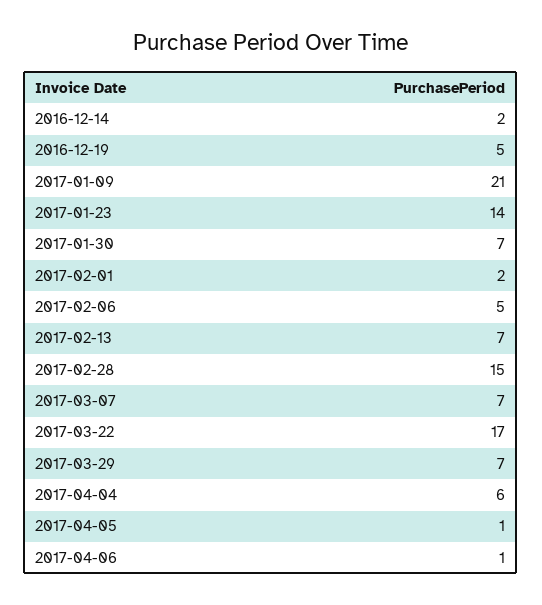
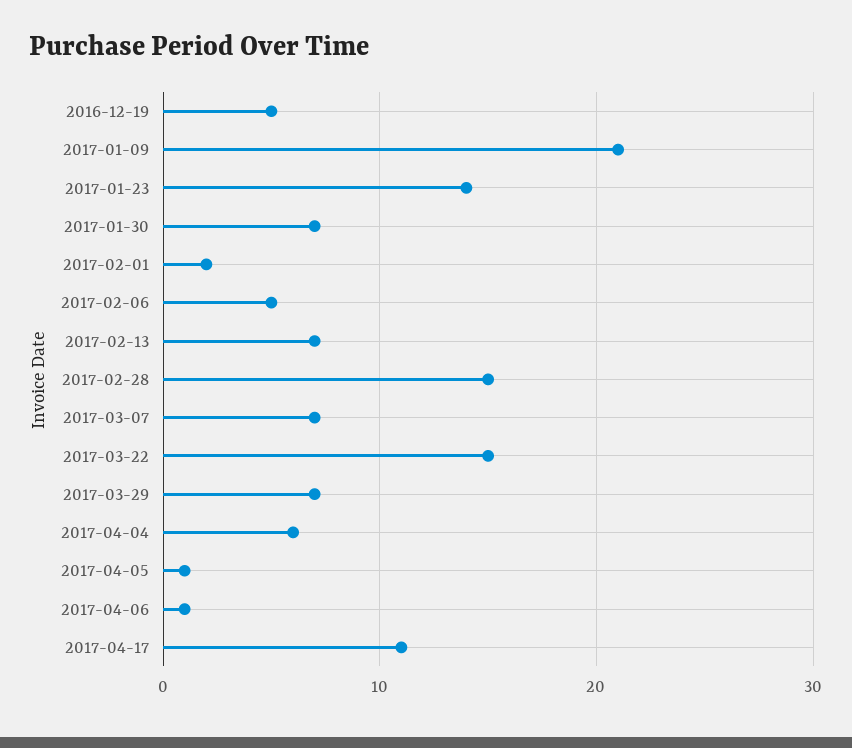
2016-12-14: 2 -> none
2017-03-22: 17 -> 15
2017-04-17: none -> 11

